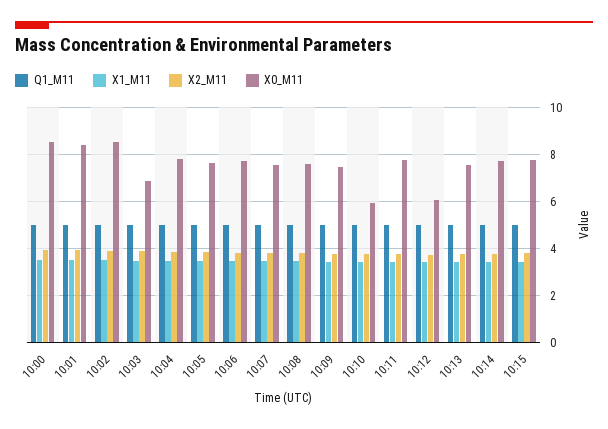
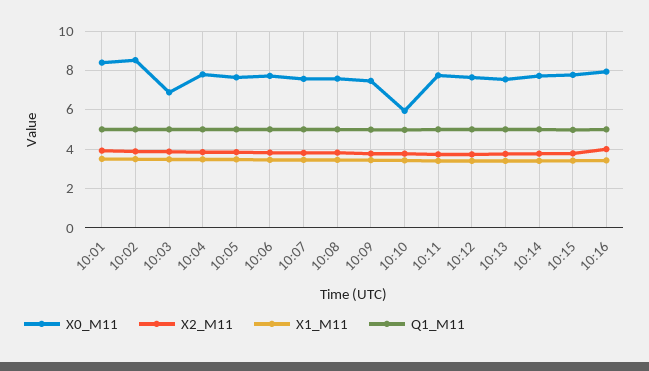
Q1_M11, 10:00: 5 -> none
X1_M11, 10:00: 3.5 -> none
X2_M11, 10:00: 4 -> none
X0_M11, 10:00: 8.5 -> none
X0_M11, 10:12: 6 -> 7.5
X0_M11, 10:16: none -> 8
X2_M11, 10:16: none -> 4
X1_M11, 10:16: none -> 3.5
Q1_M11, 10:16: none -> 5

